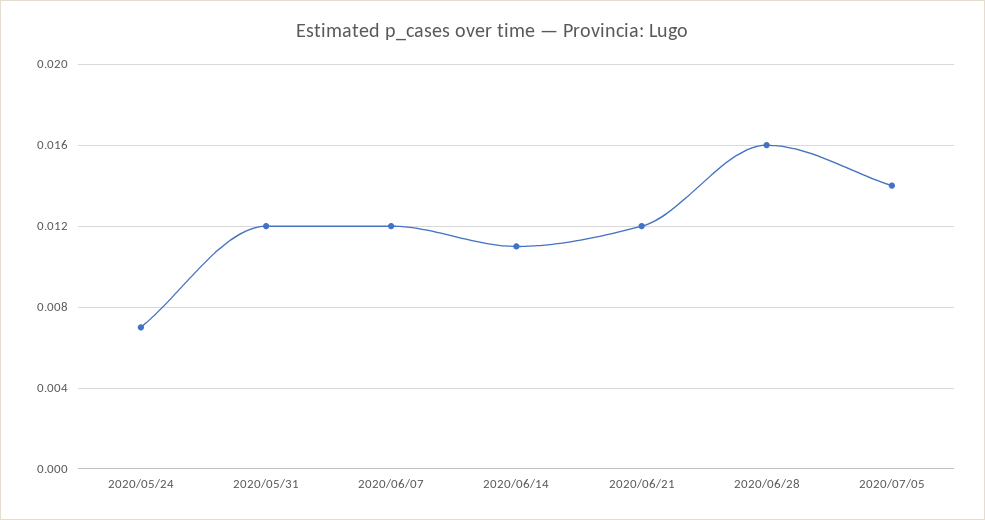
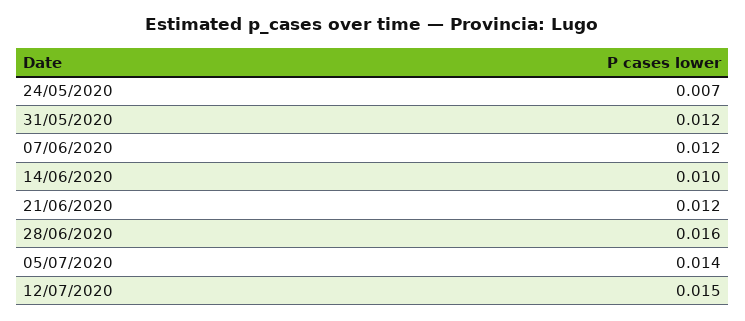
2020/06/14: 0.011 -> 0.01
12/07/2020: none -> 0.015

